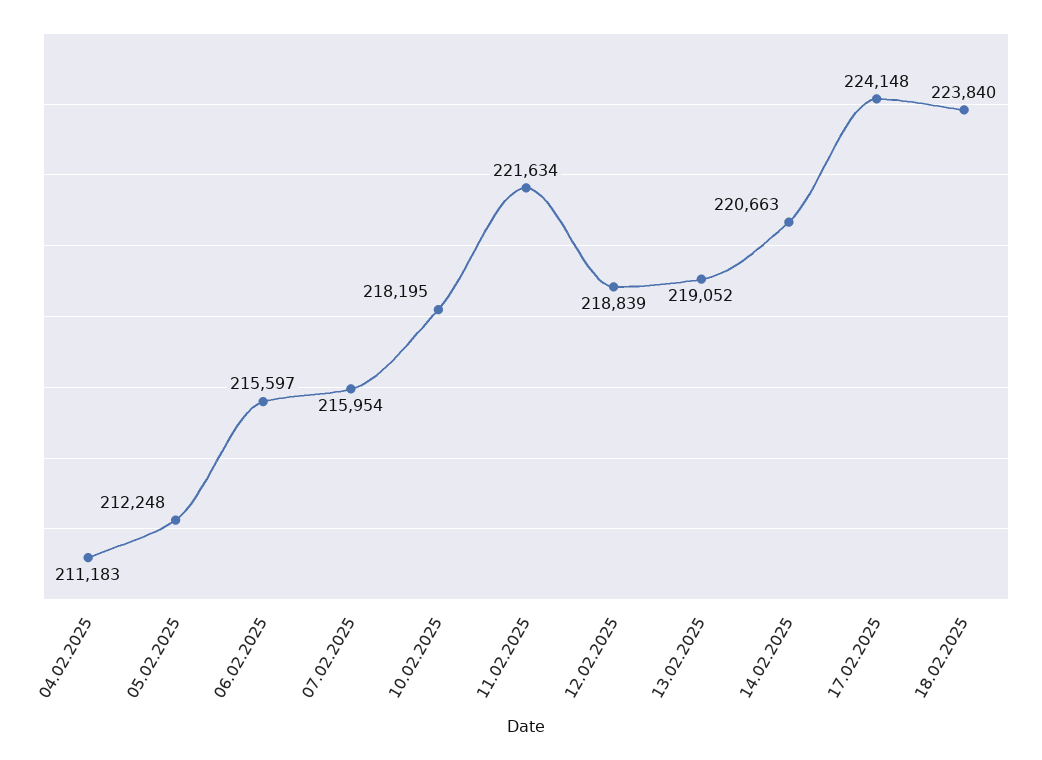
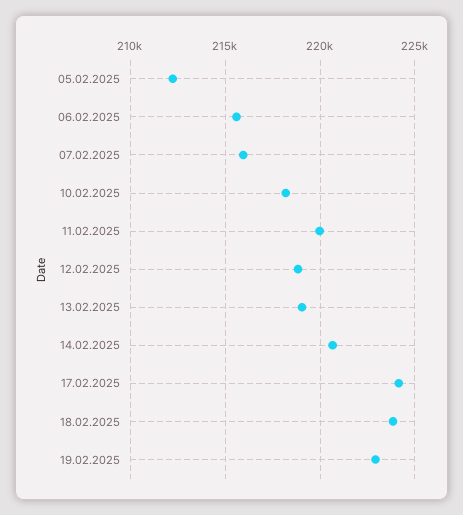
04.02.2025: 211183 -> none
11.02.2025: 221634 -> 220000
19.02.2025: none -> 223000

